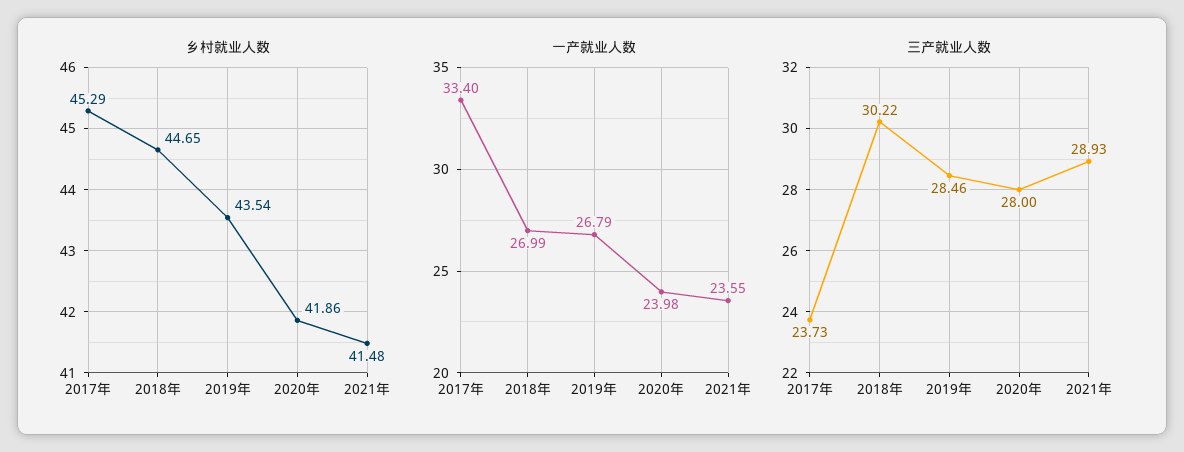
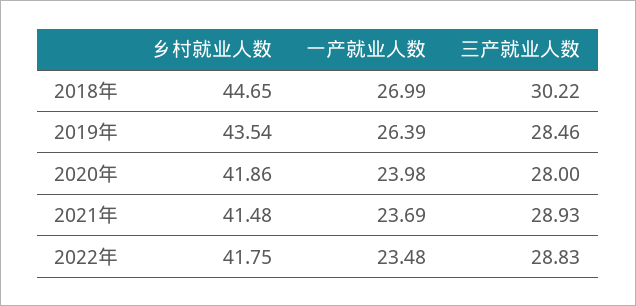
乡村就业人数, 2017年: 45.29 -> none
一产就业人数, 2017年: 33.4 -> none
一产就业人数, 2019年: 26.79 -> 26.39
一产就业人数, 2021年: 23.55 -> 23.69
三产就业人数, 2017年: 23.73 -> none
乡村就业人数, 2022年: none -> 41.75
一产就业人数, 2022年: none -> 23.48
三产就业人数, 2022年: none -> 28.83

